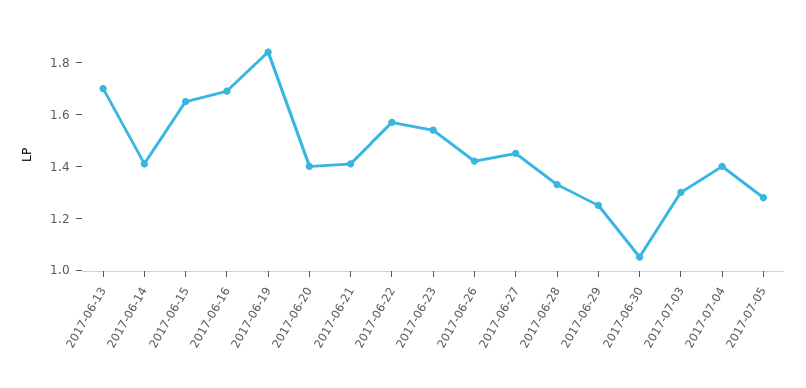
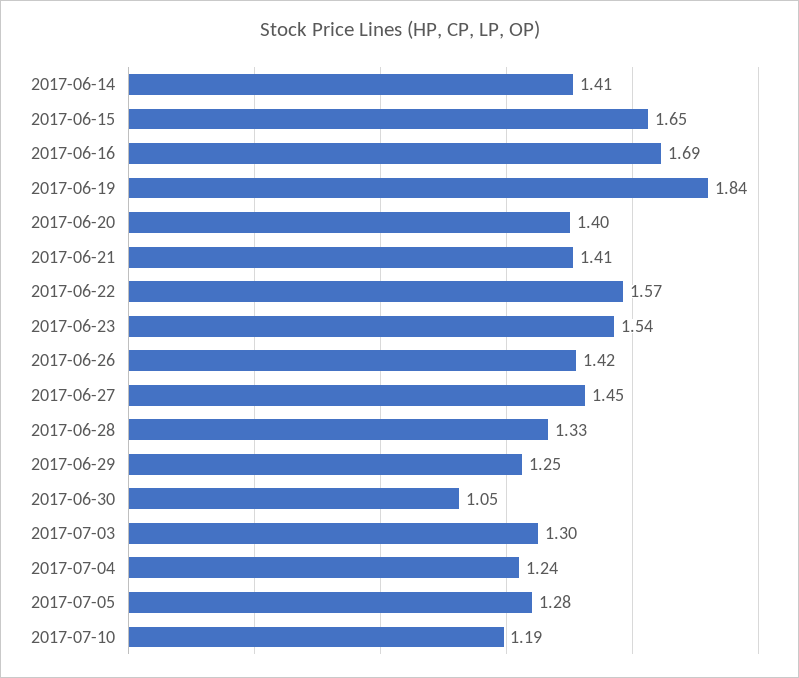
2017-06-13: 1.7 -> none
2017-07-04: 1.4 -> 1.24
2017-07-10: none -> 1.19

